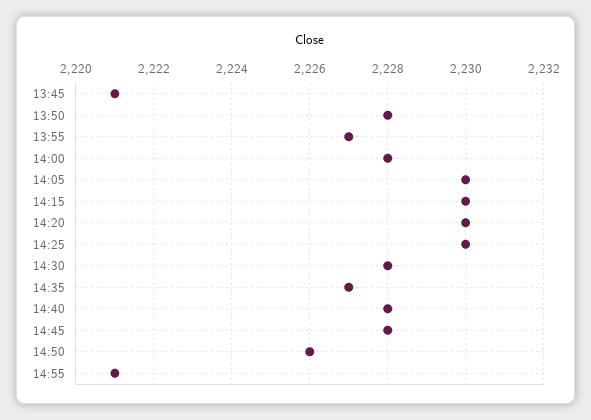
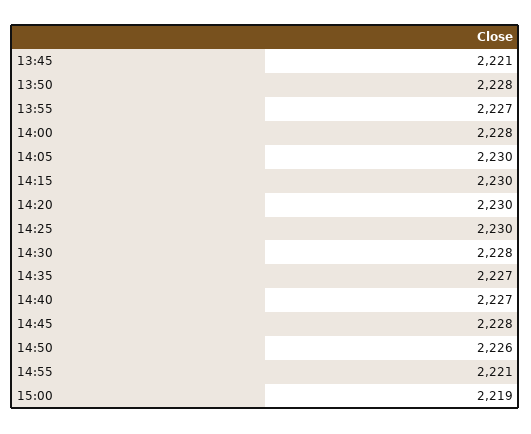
14:40: 2228 -> 2227
15:00: none -> 2219

